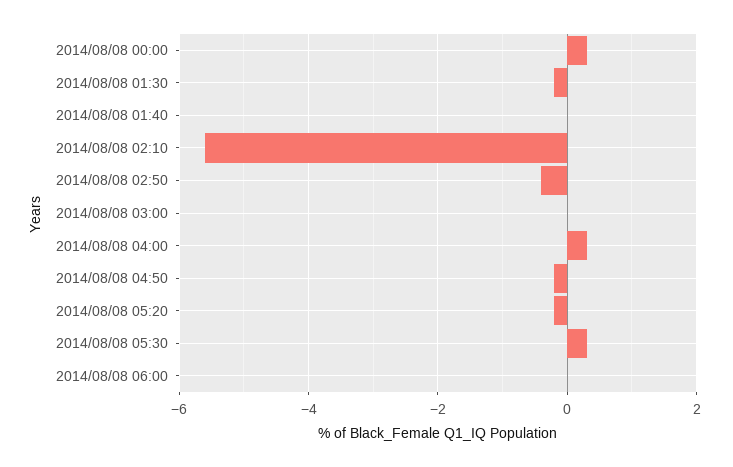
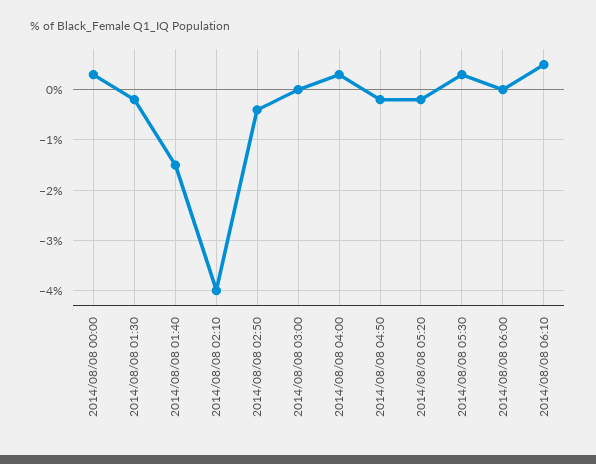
2014/08/08 01:40: 0 -> -1.5
2014/08/08 02:10: -5.5 -> -4
2014/08/08 06:10: none -> 0.5

